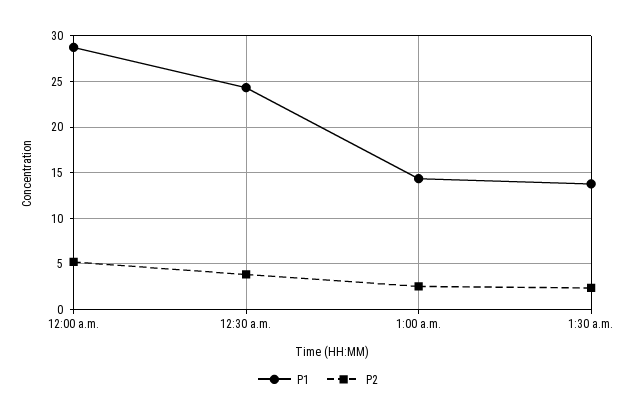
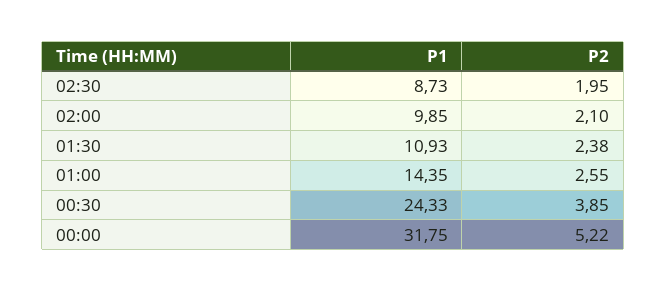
P1, 12:00 a.m.: 29 -> 31.75
P1, 1:30 a.m.: 14 -> 10.93
P1, 02:30: none -> 8.73
P2, 02:30: none -> 1.95
P1, 02:00: none -> 9.85
P2, 02:00: none -> 2.1

